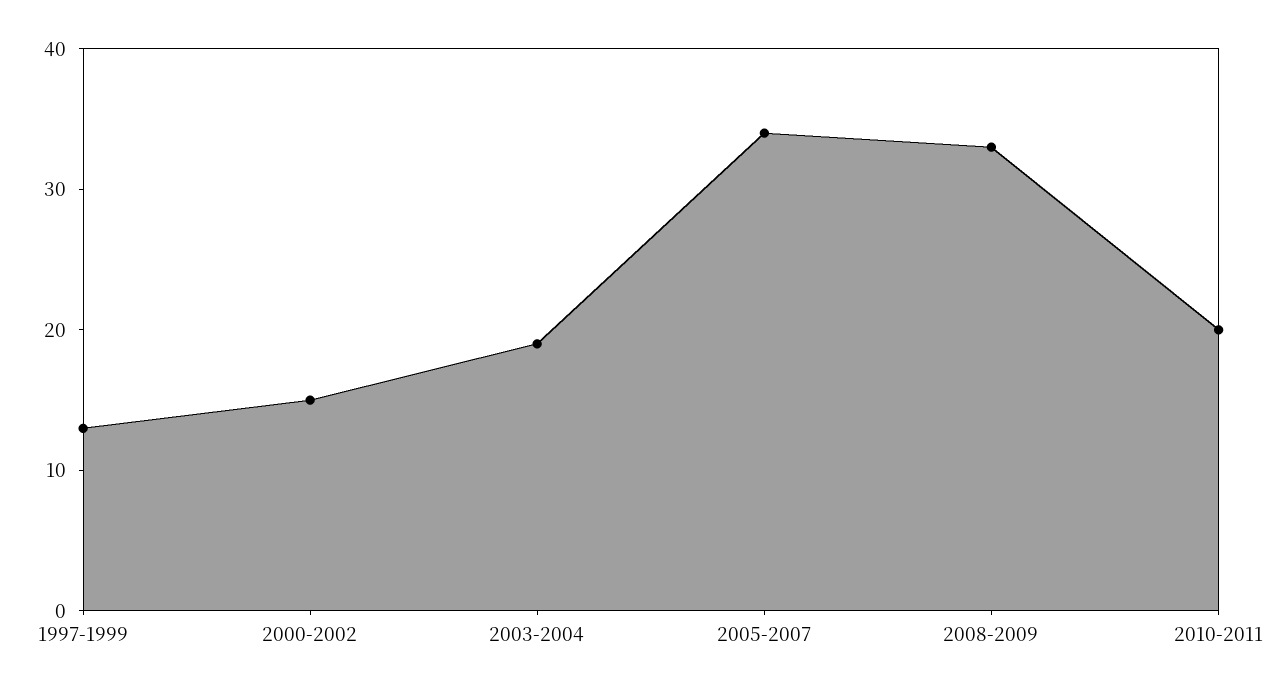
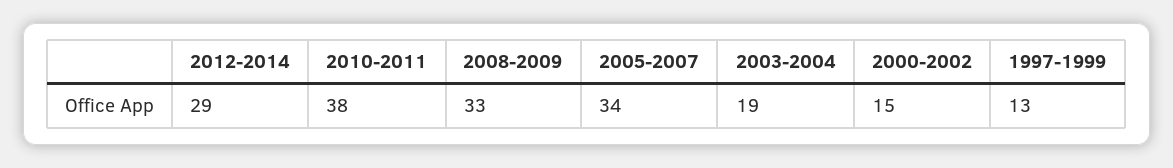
2010-2011: 20 -> 38
2012-2014: none -> 29

